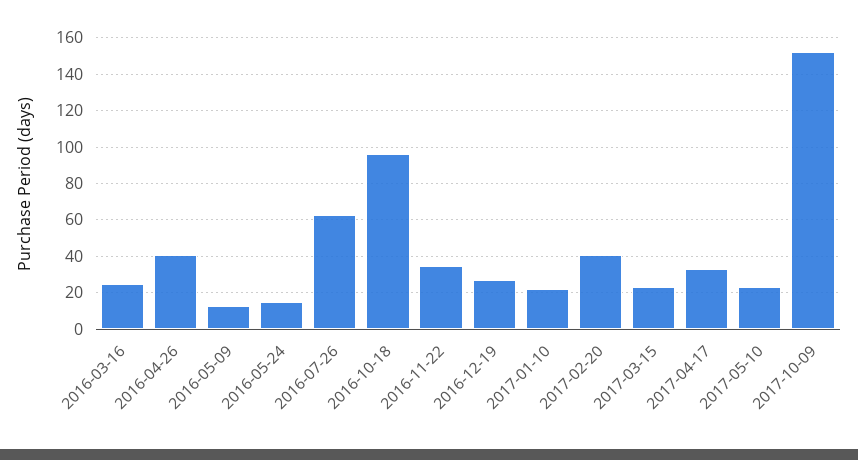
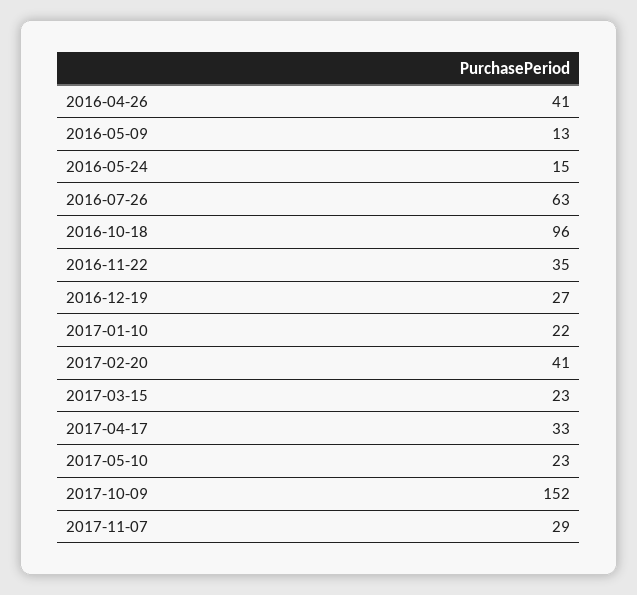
2016-03-16: 25 -> none
2017-11-07: none -> 29

